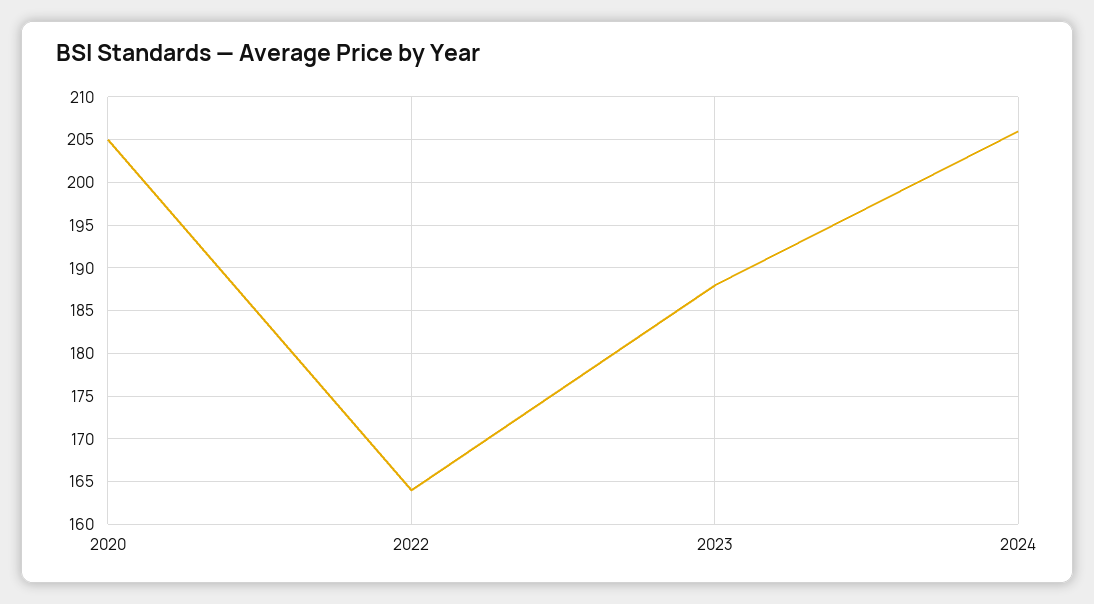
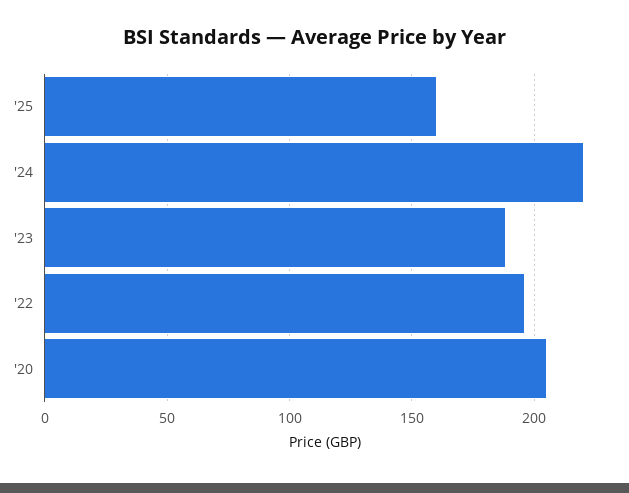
2022: 164 -> 195
2024: 206 -> 220
'25: none -> 160

